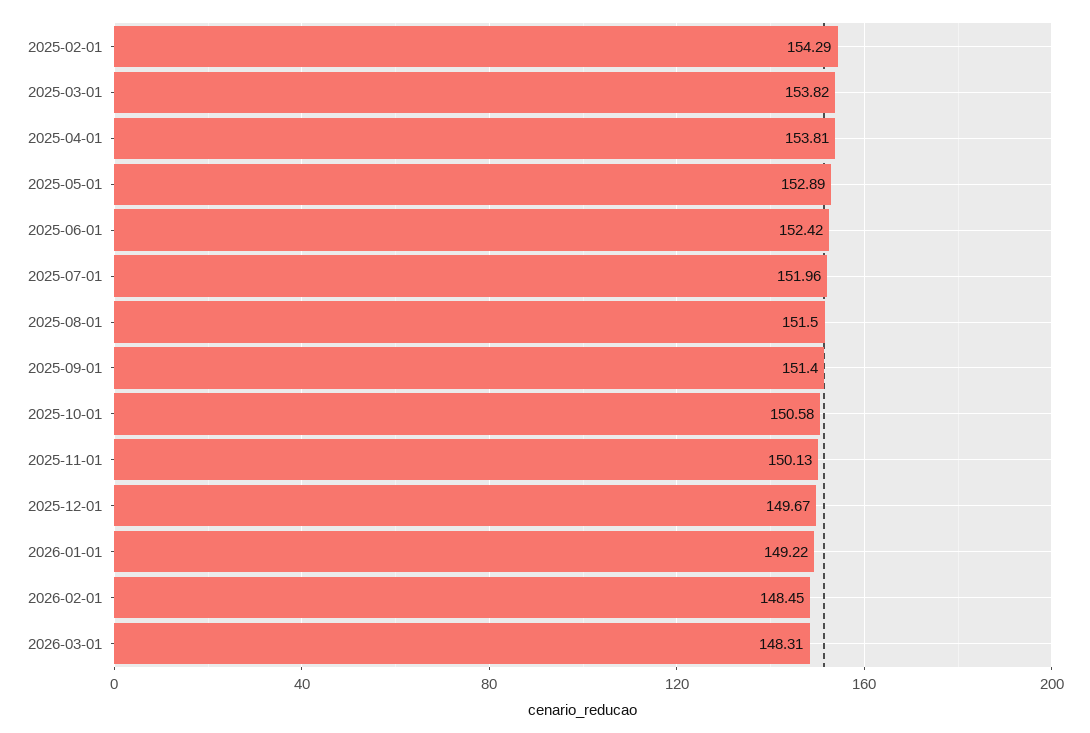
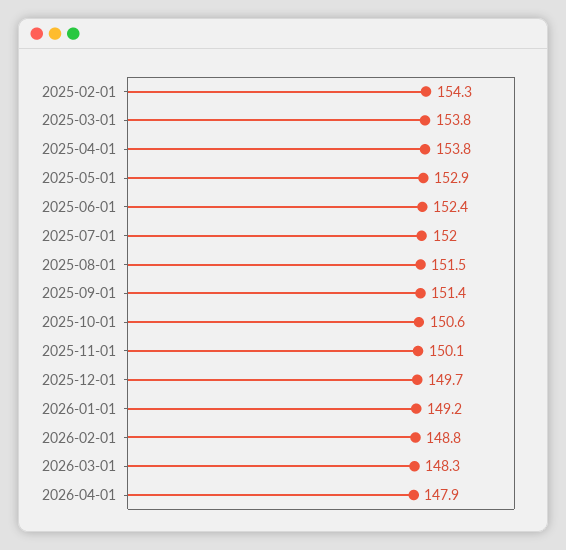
2026-02-01: 148.45 -> 148.8
2026-04-01: none -> 147.9

